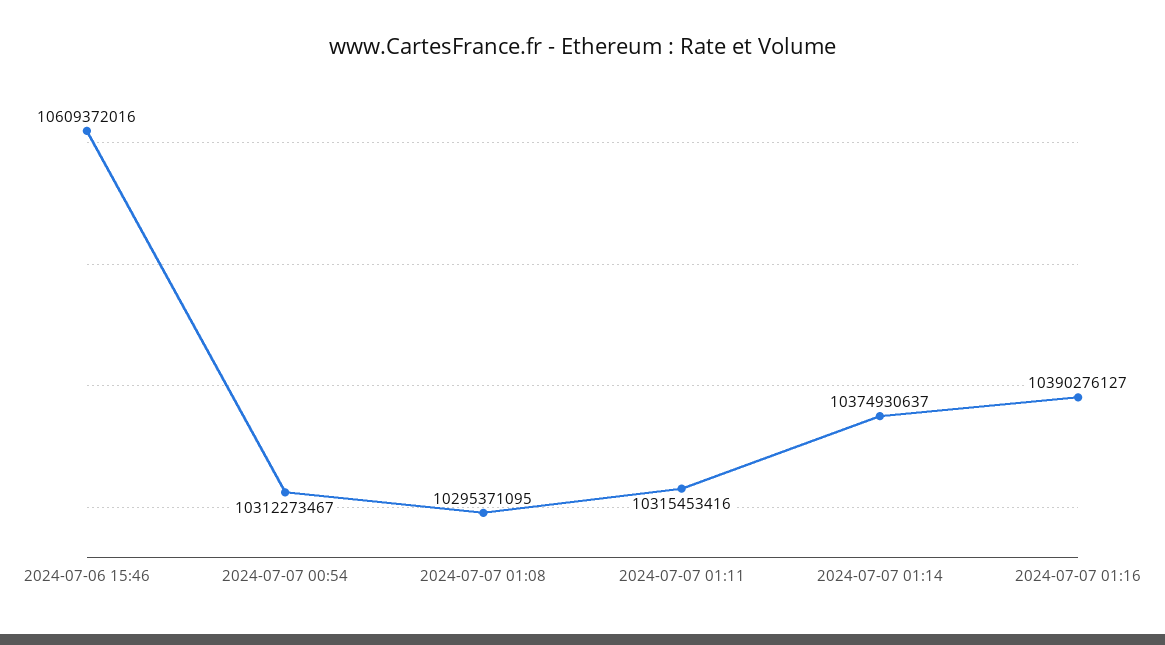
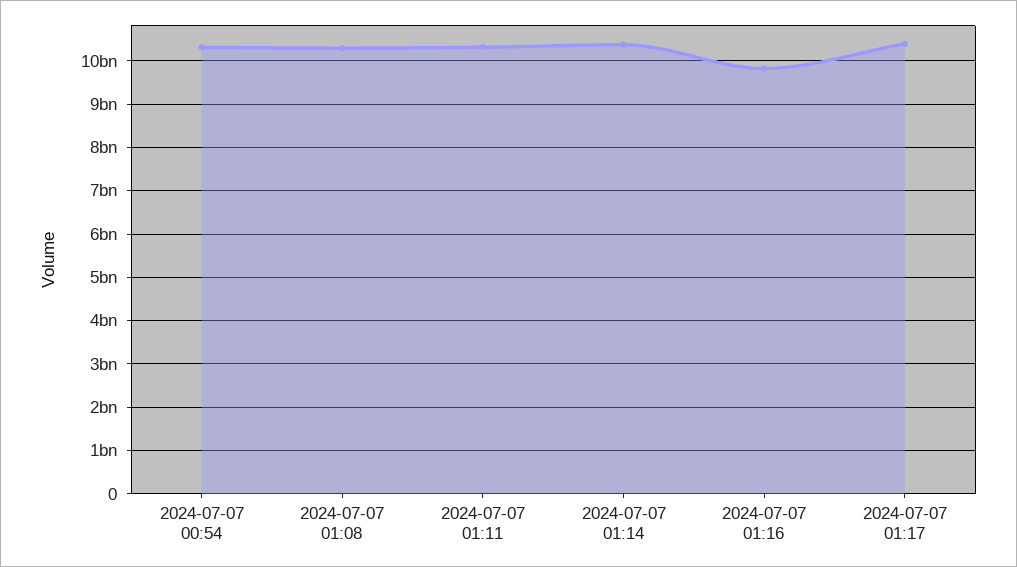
2024-07-06 15:46: 10609372016 -> none
2024-07-07 01:16: 10390276127 -> 9800000000
2024-07-07 01:17: none -> 10400000000

